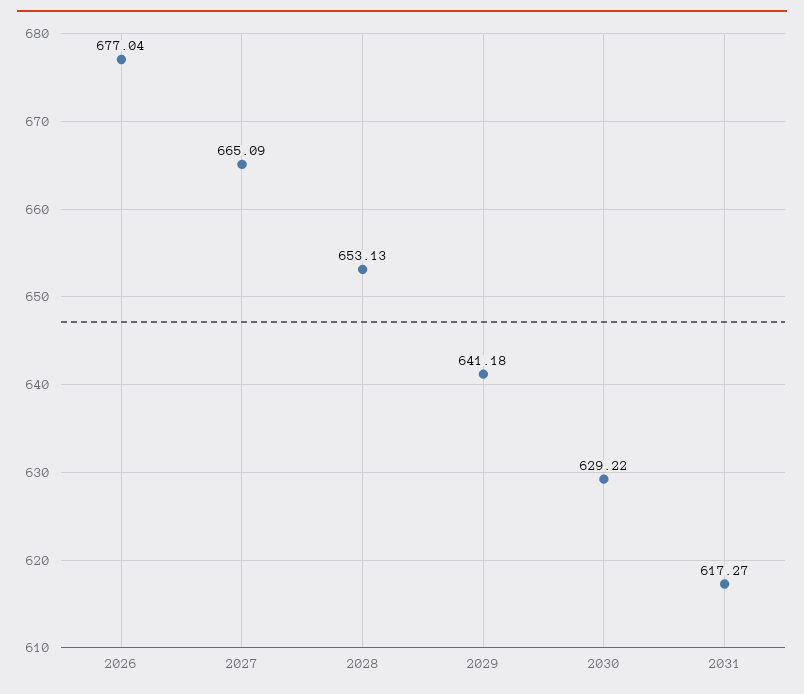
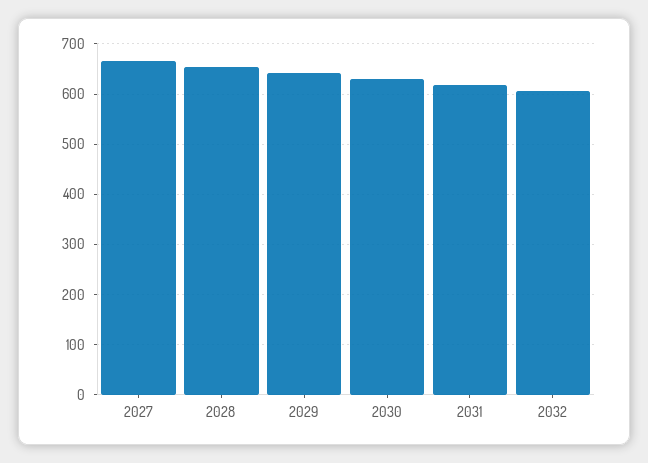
2026: 677.04 -> none
2032: none -> 600

